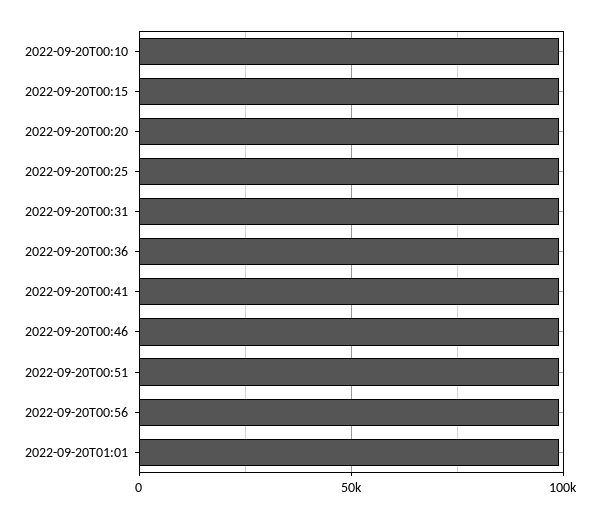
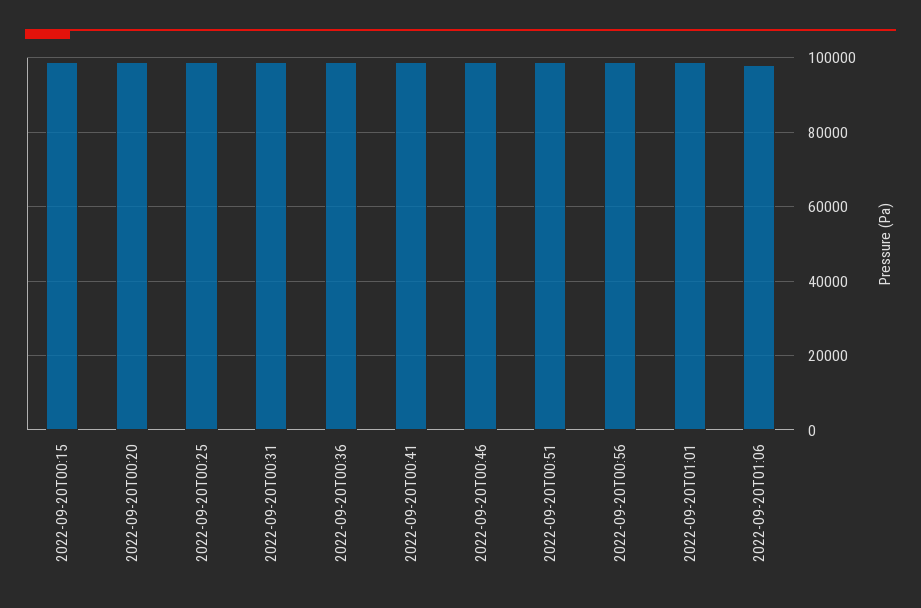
2022-09-20T00:10: 100000 -> none
2022-09-20T01:06: none -> 98000

